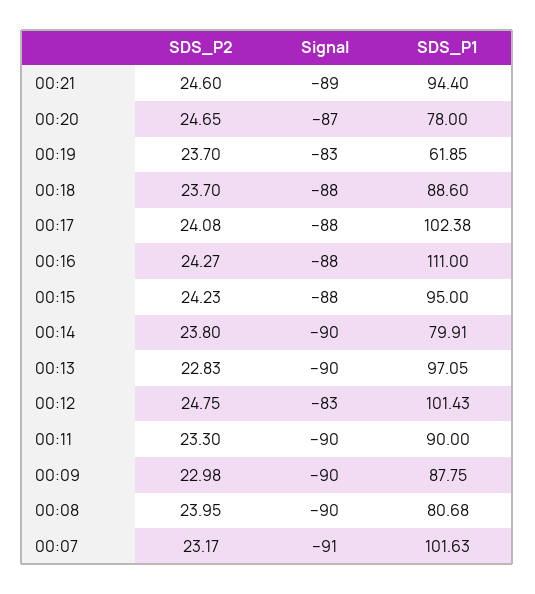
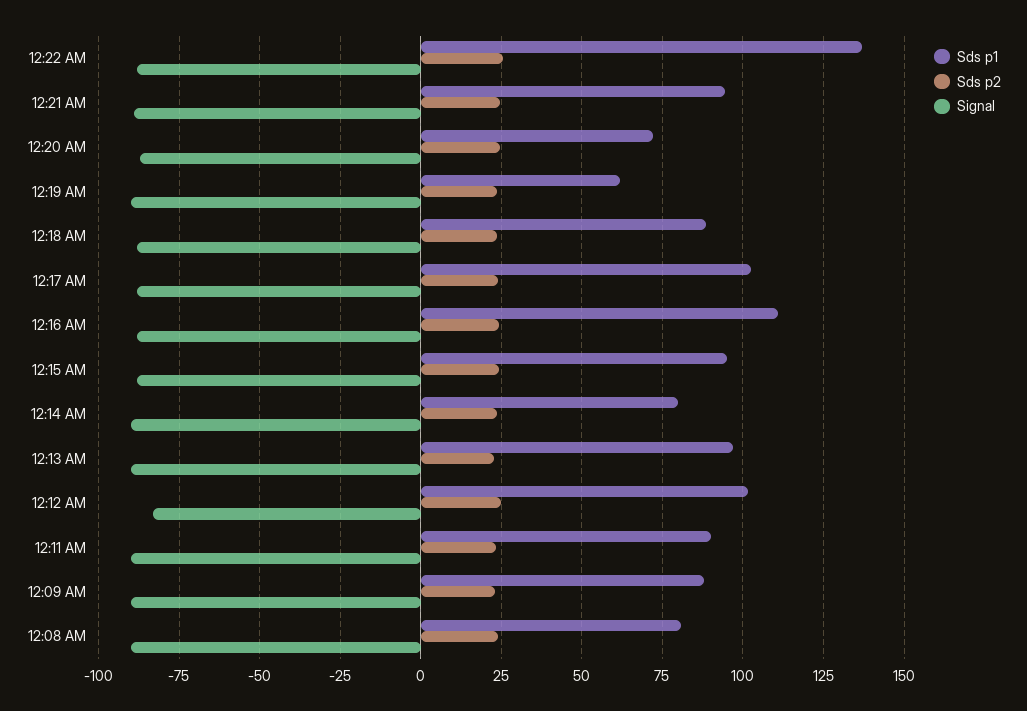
SDS_P1, 00:20: 78 -> 72.5
Signal, 00:19: -83 -> -90
SDS_P2, 00:07: 23.17 -> none
Signal, 00:07: -91 -> none
SDS_P1, 00:07: 101.63 -> none
SDS_P1, 12:22 AM: none -> 137.5
SDS_P2, 12:22 AM: none -> 25
Signal, 12:22 AM: none -> -87.5

